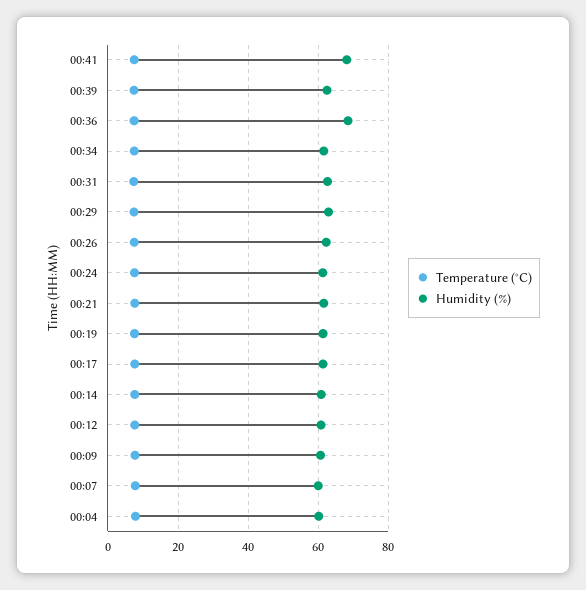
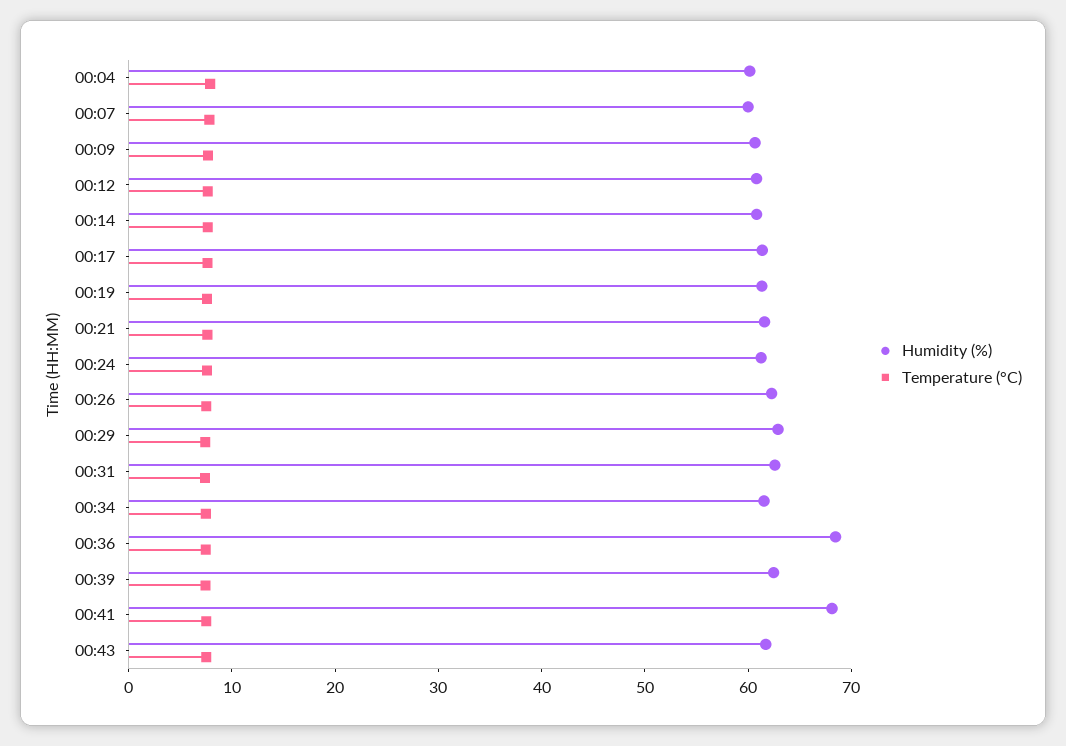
Humidity (%), 00:43: none -> 62
Temperature (°C), 00:43: none -> 8

